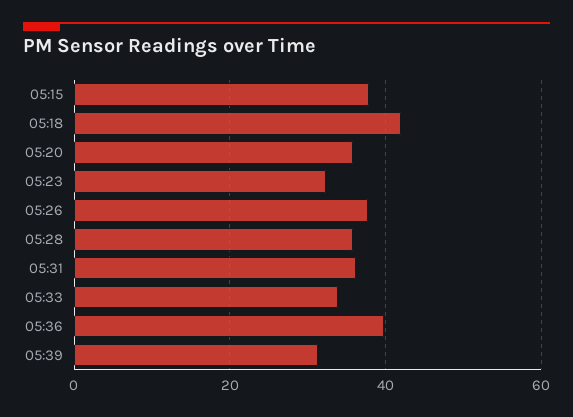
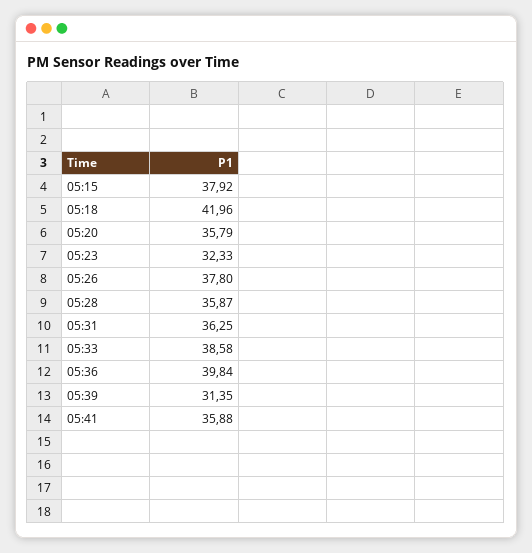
05:33: 34 -> 38.58
05:41: none -> 35.88

